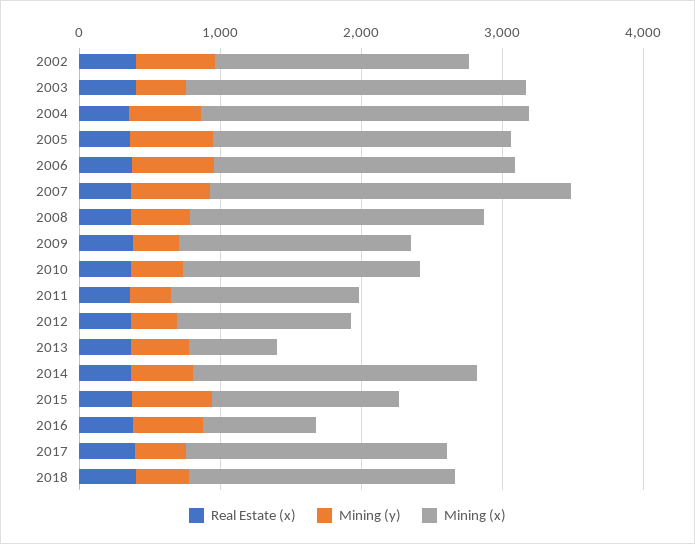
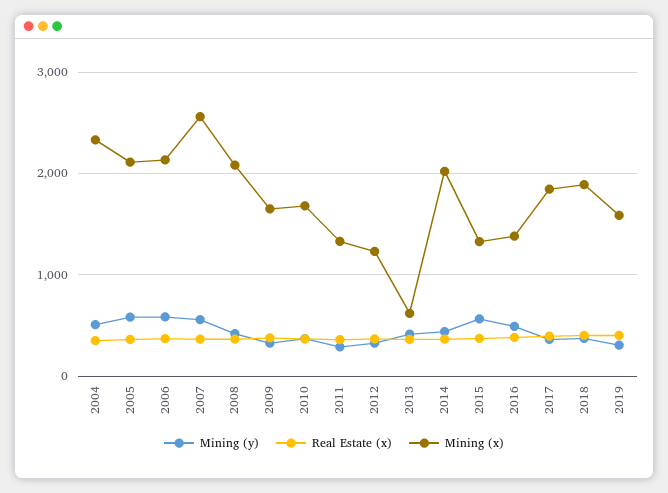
Real Estate (x), 2002: 400 -> none
Mining (y), 2002: 600 -> none
Mining (x), 2002: 1800 -> none
Real Estate (x), 2003: 400 -> none
Mining (y), 2003: 400 -> none
Mining (x), 2003: 2400 -> none
Mining (x), 2016: 800 -> 1400
Mining (y), 2019: none -> 300
Real Estate (x), 2019: none -> 400
Mining (x), 2019: none -> 1600

